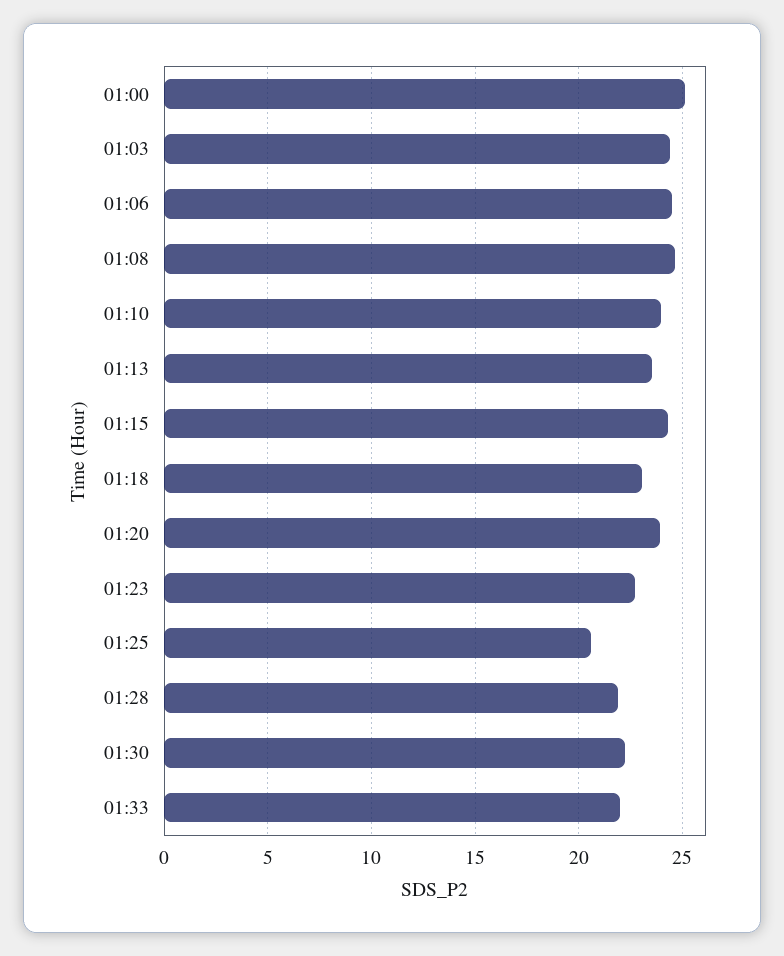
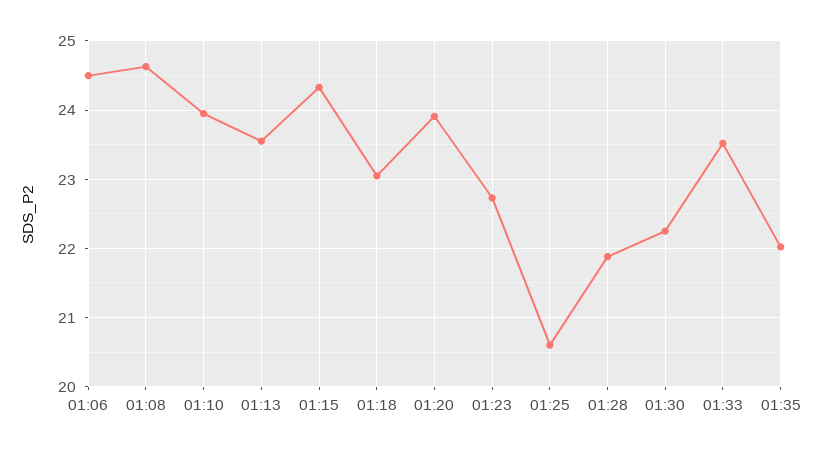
01:00: 25 -> none
01:03: 24.5 -> none
01:33: 22 -> 23.5
01:35: none -> 22

